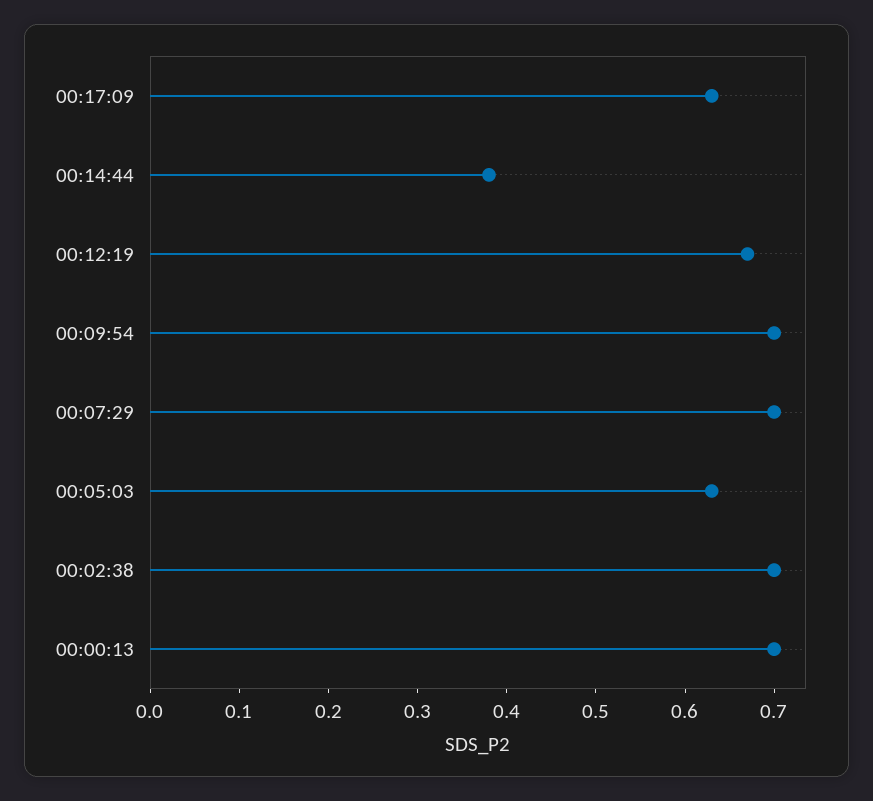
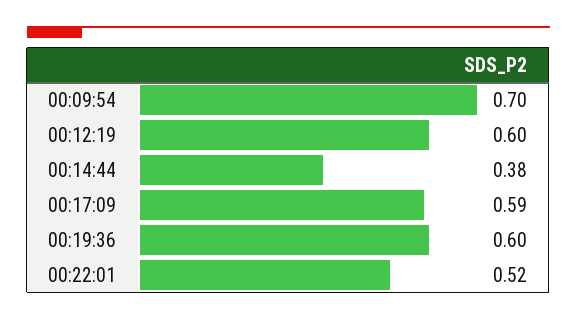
00:17:09: 0.63 -> 0.59
00:12:19: 0.67 -> 0.6
00:07:29: 0.7 -> none
00:05:03: 0.63 -> none
00:02:38: 0.7 -> none
00:00:13: 0.7 -> none
00:19:36: none -> 0.6
00:22:01: none -> 0.52

